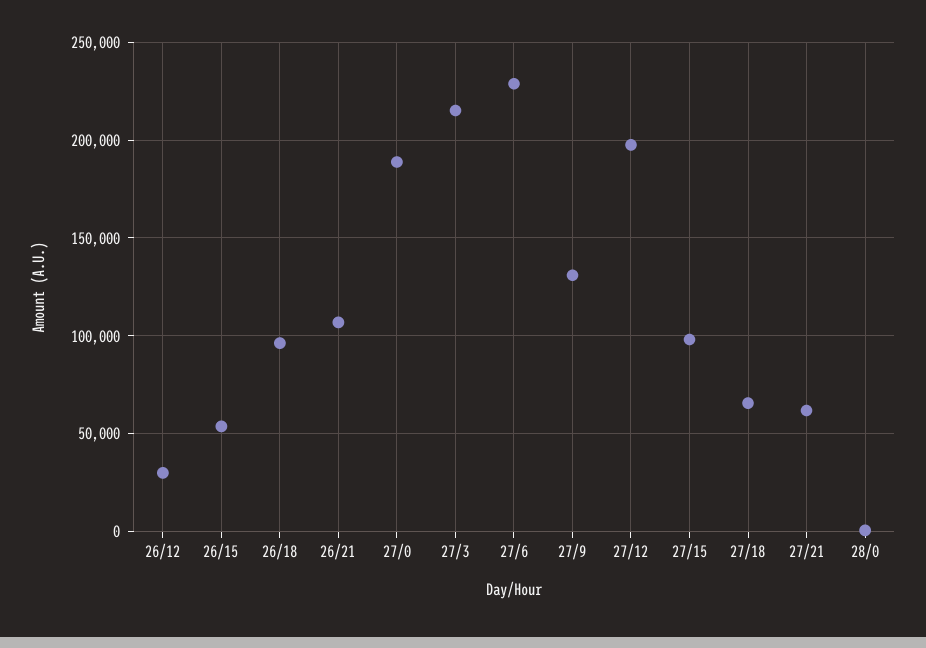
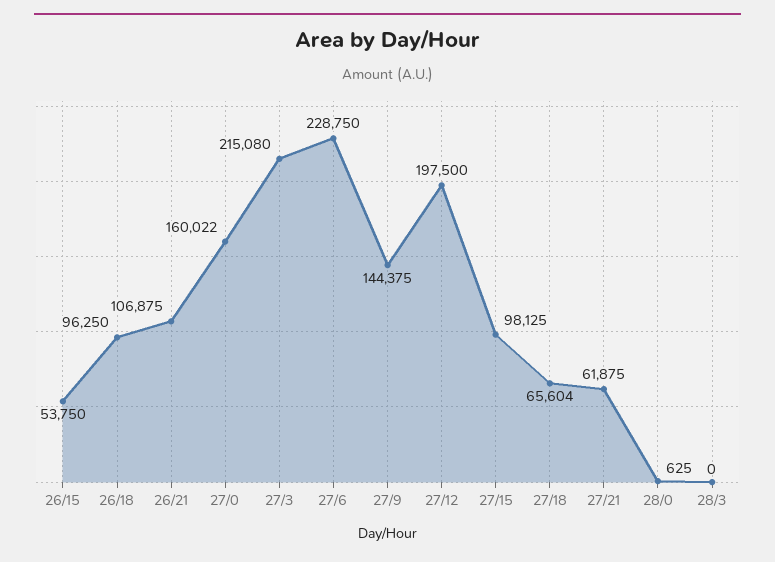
26/12: 30000 -> none
27/0: 190000 -> 160022
27/9: 130000 -> 144375
28/3: none -> 0

